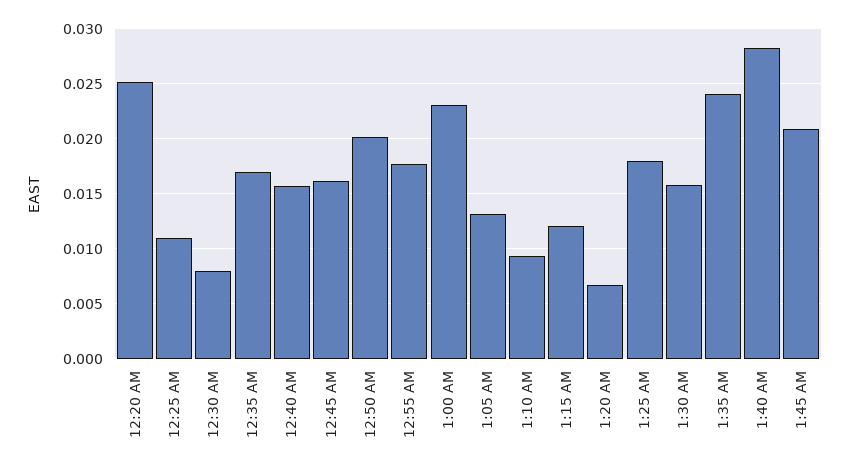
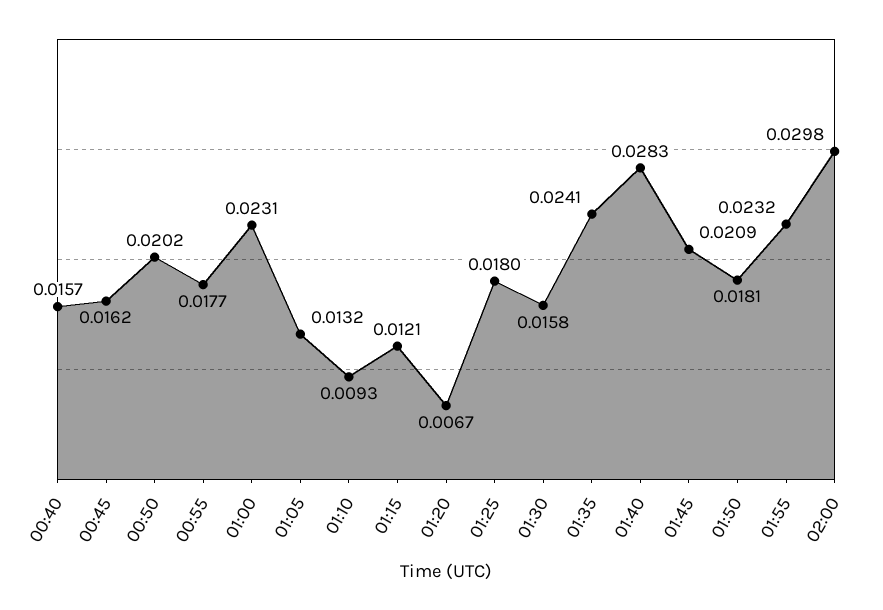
12:20 AM: 0.025 -> none
12:25 AM: 0.011 -> none
12:30 AM: 0.008 -> none
12:35 AM: 0.017 -> none
01:50: none -> 0.0181
01:55: none -> 0.0232
02:00: none -> 0.0298

